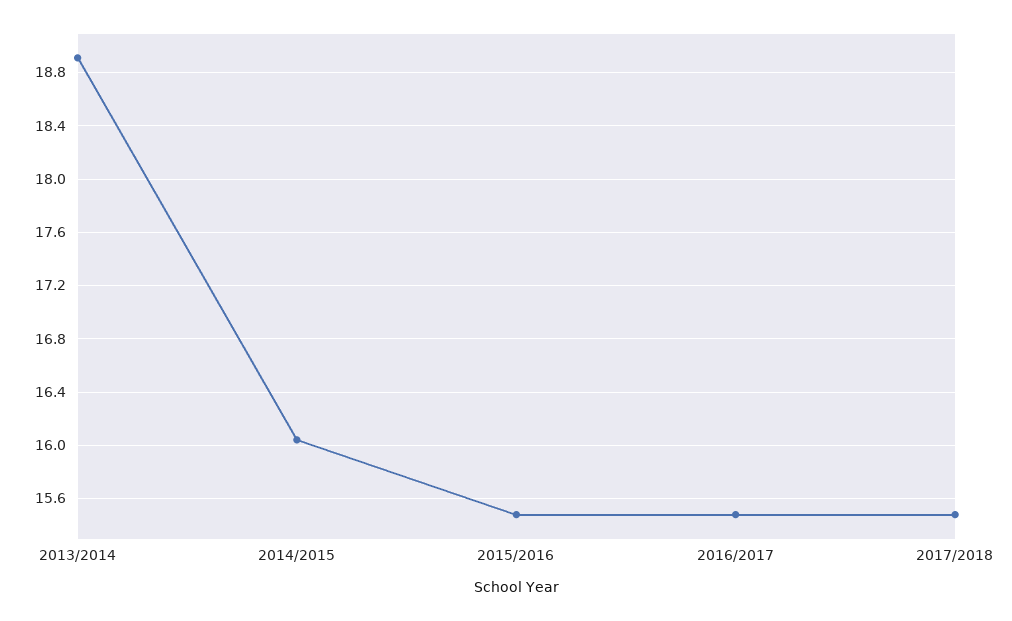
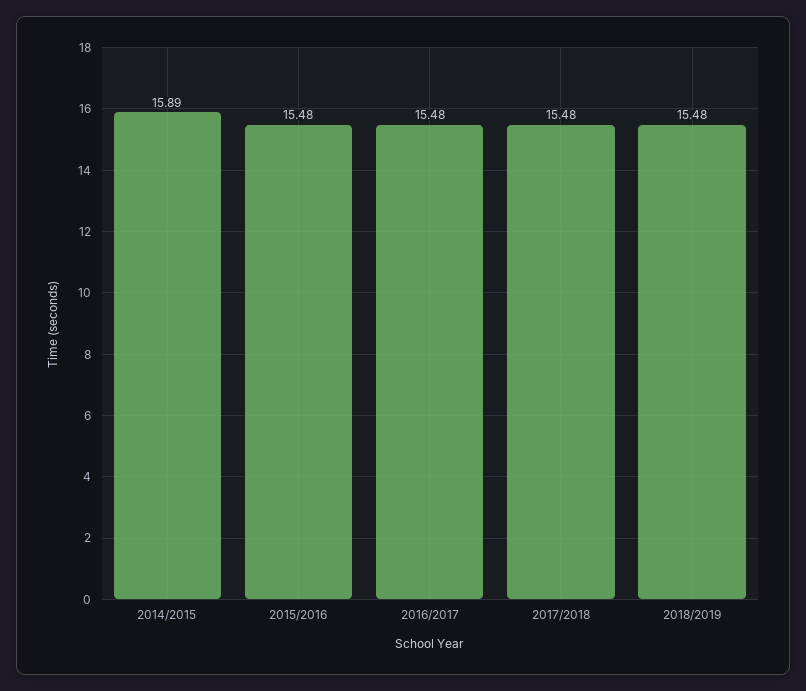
2013/2014: 18.9 -> none
2014/2015: 16.05 -> 15.89
2018/2019: none -> 15.48

